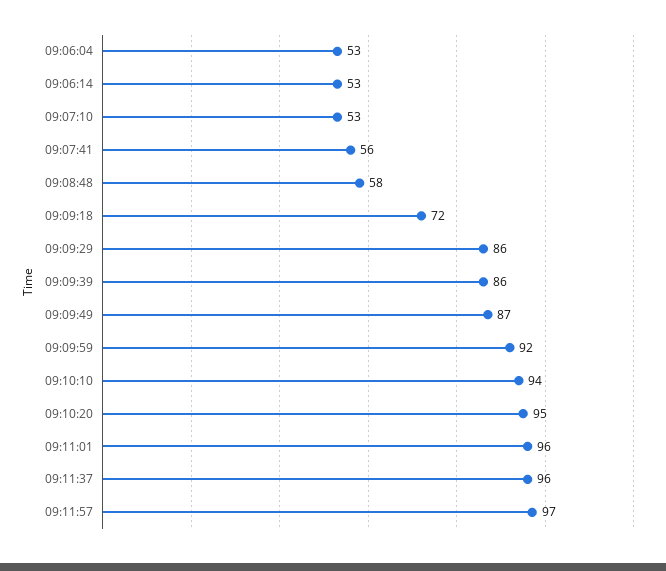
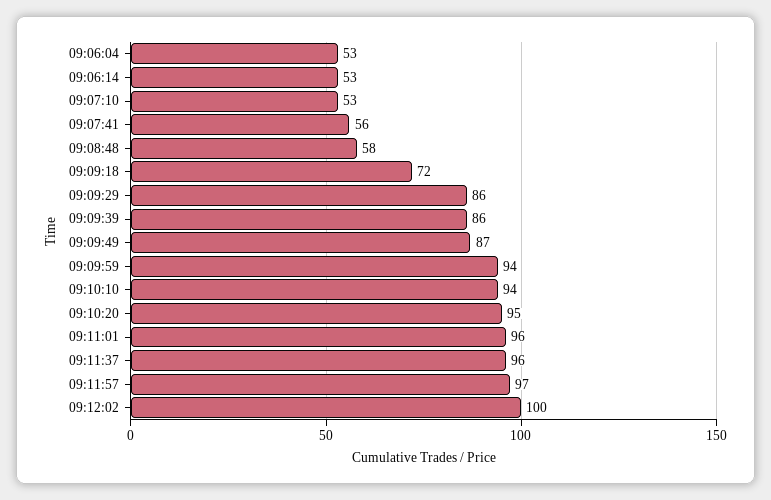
09:09:59: 92 -> 94
09:12:02: none -> 100

